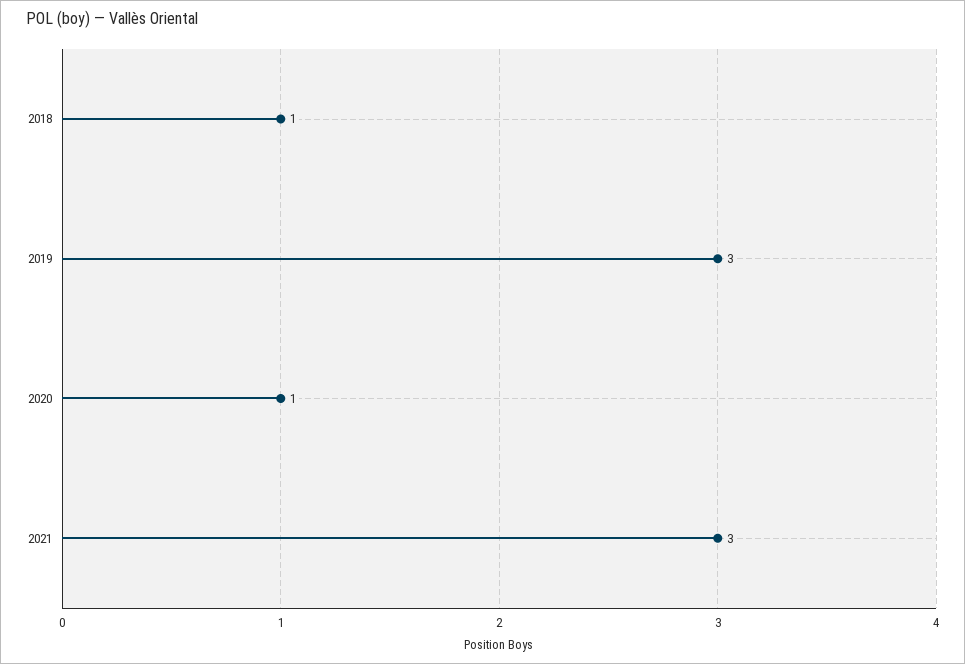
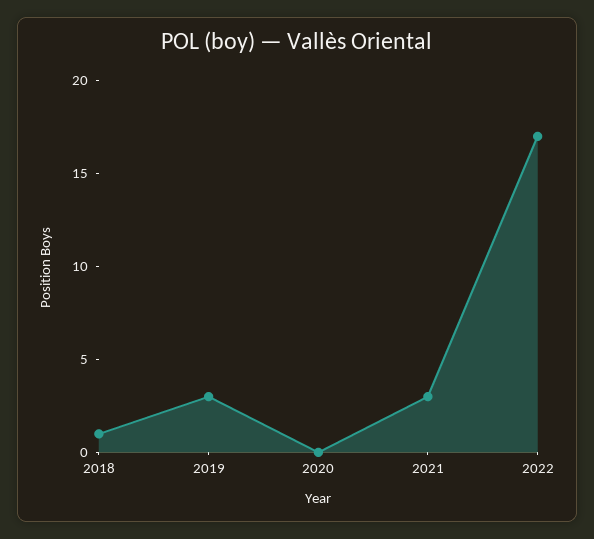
2020: 1 -> 0
2022: none -> 17

